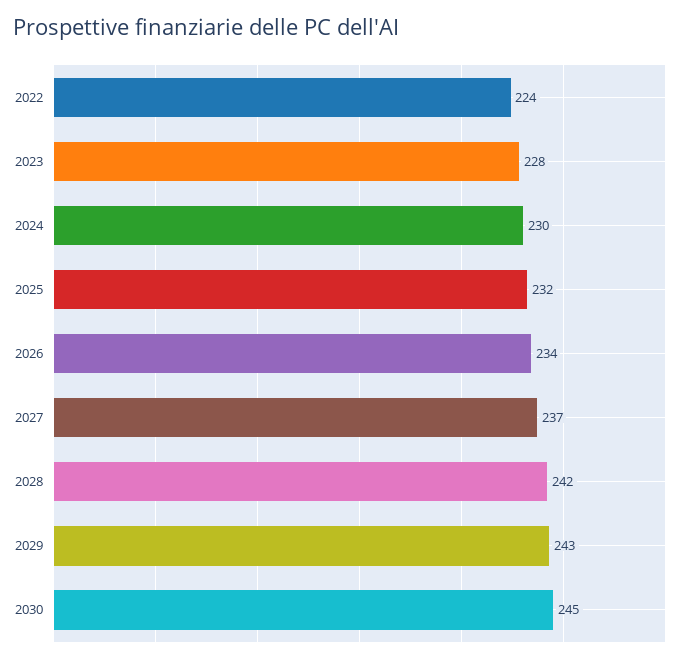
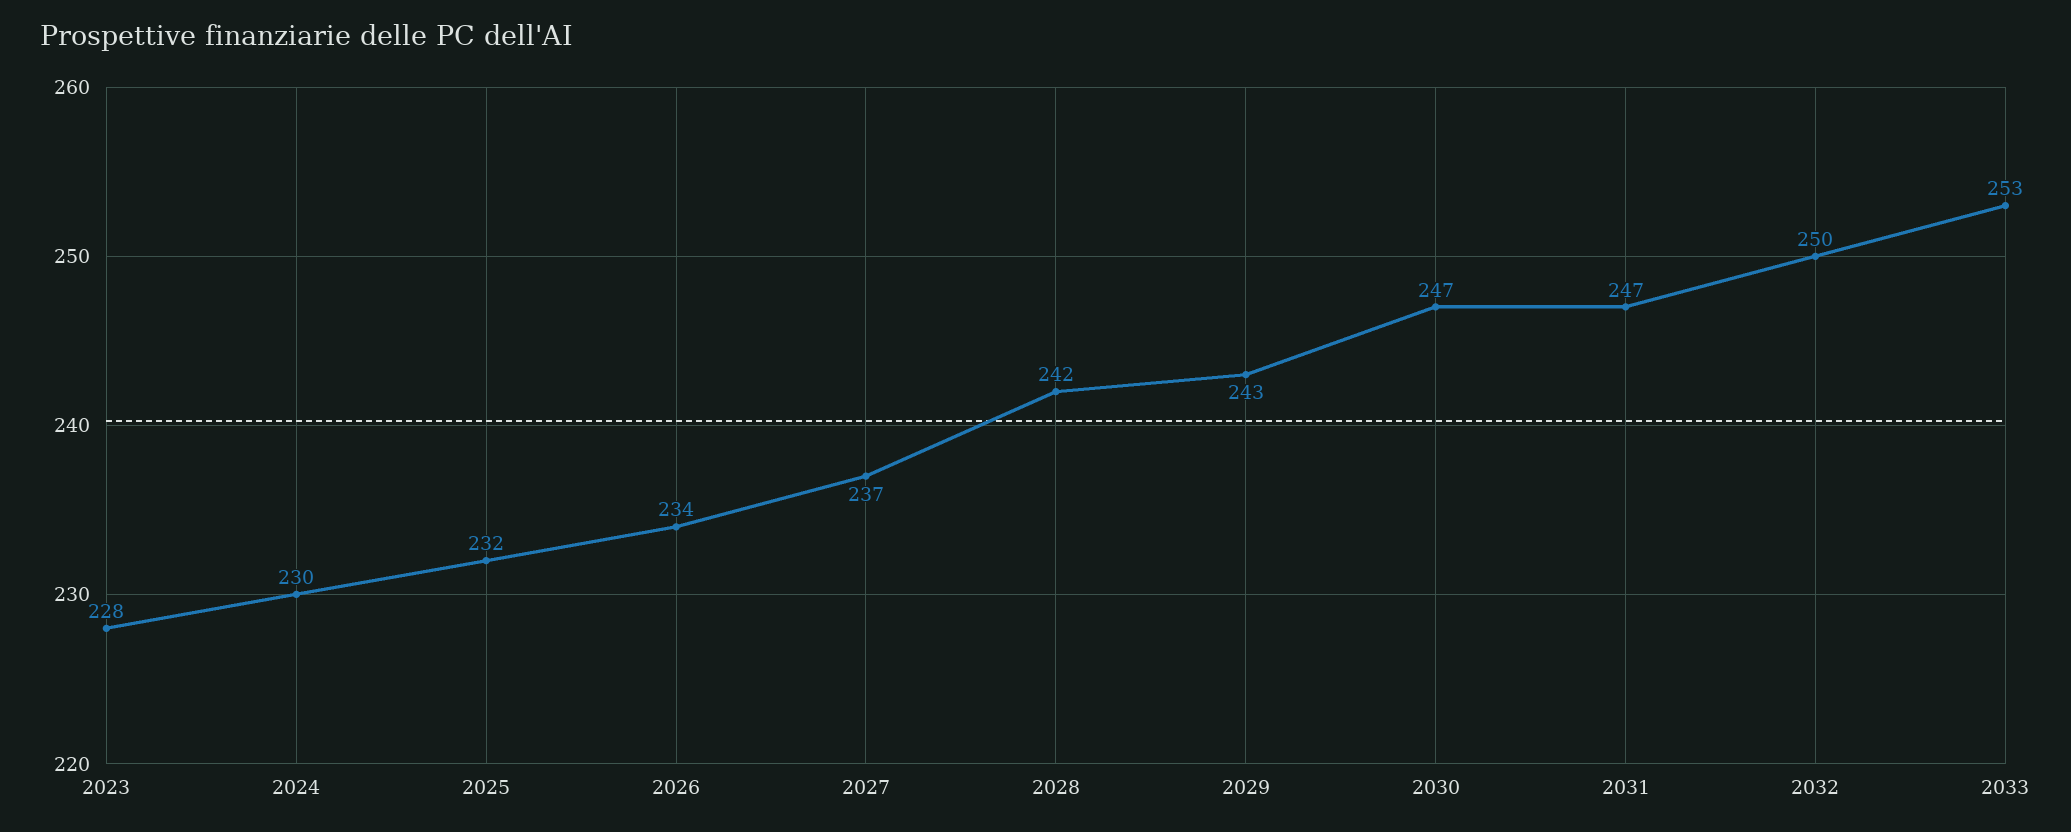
2022: 224 -> none
2030: 245 -> 247
2031: none -> 247
2032: none -> 250
2033: none -> 253

